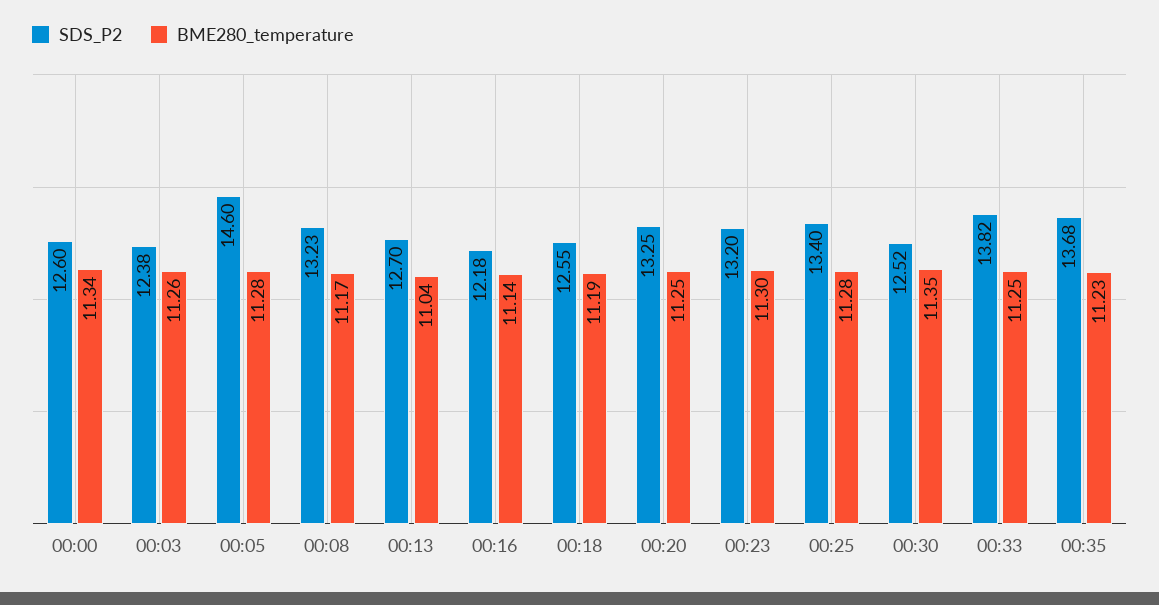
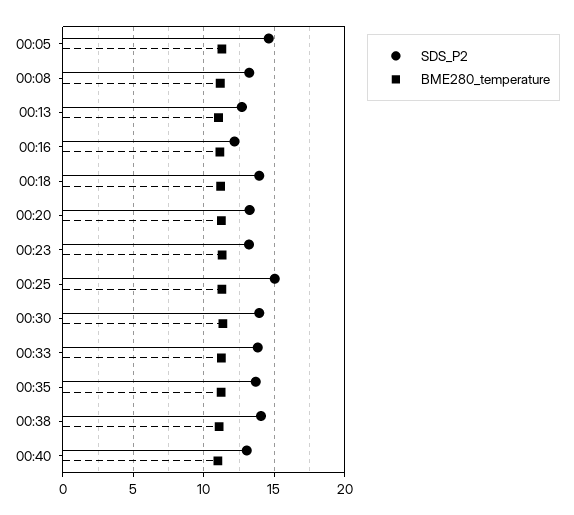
SDS_P2, 00:00: 12.6 -> none
BME280_temperature, 00:00: 11.34 -> none
SDS_P2, 00:03: 12.38 -> none
BME280_temperature, 00:03: 11.26 -> none
SDS_P2, 00:18: 12.55 -> 14
SDS_P2, 00:25: 13.4 -> 15
SDS_P2, 00:30: 12.52 -> 14
SDS_P2, 00:38: none -> 14
BME280_temperature, 00:38: none -> 11
SDS_P2, 00:40: none -> 13
BME280_temperature, 00:40: none -> 11

